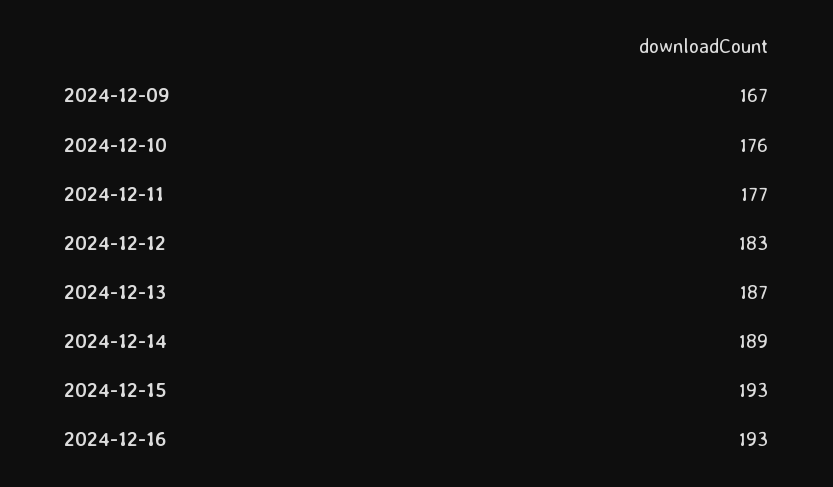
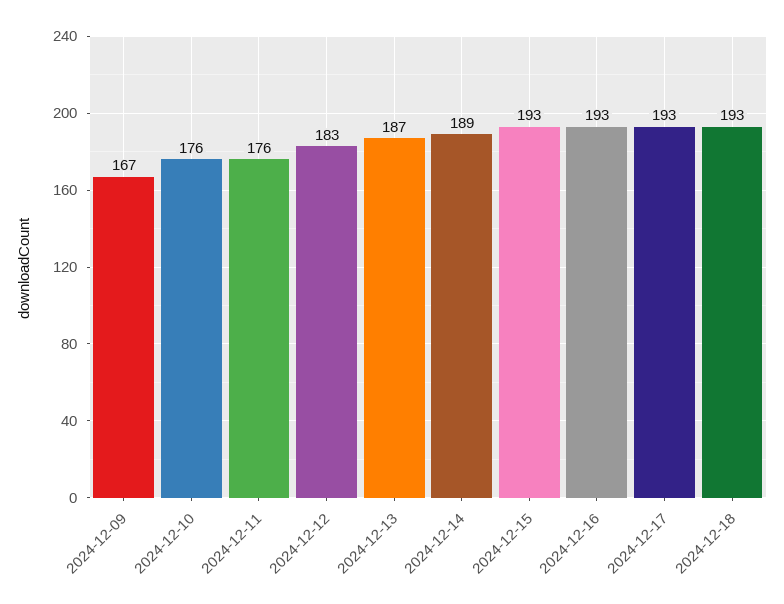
2024-12-11: 177 -> 176
2024-12-17: none -> 193
2024-12-18: none -> 193

